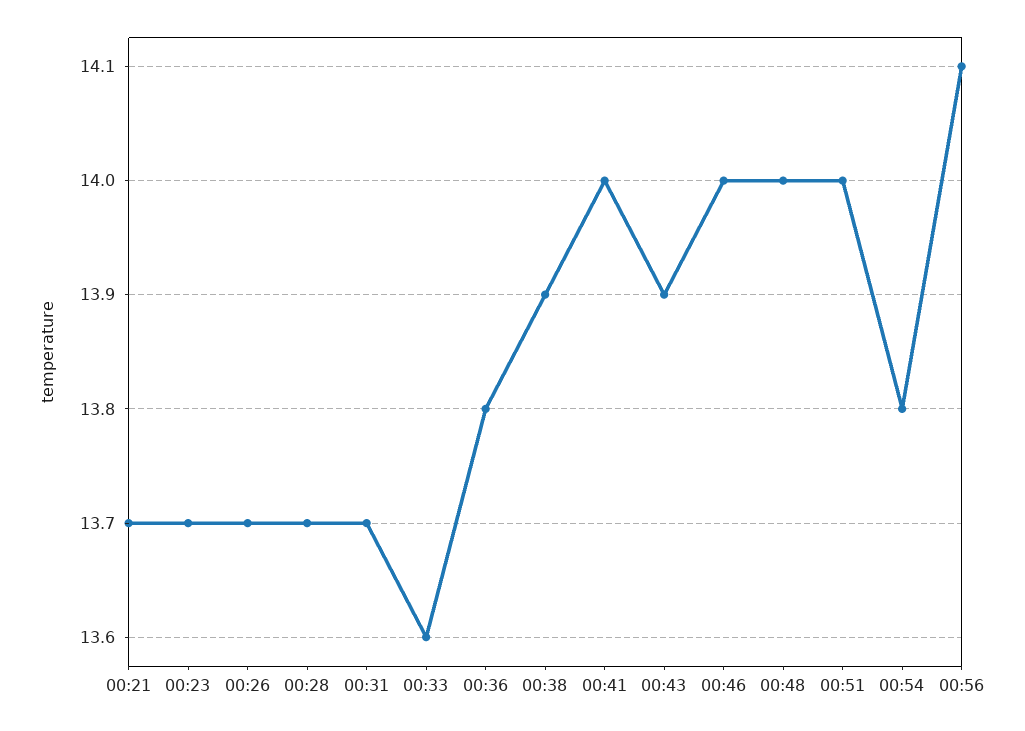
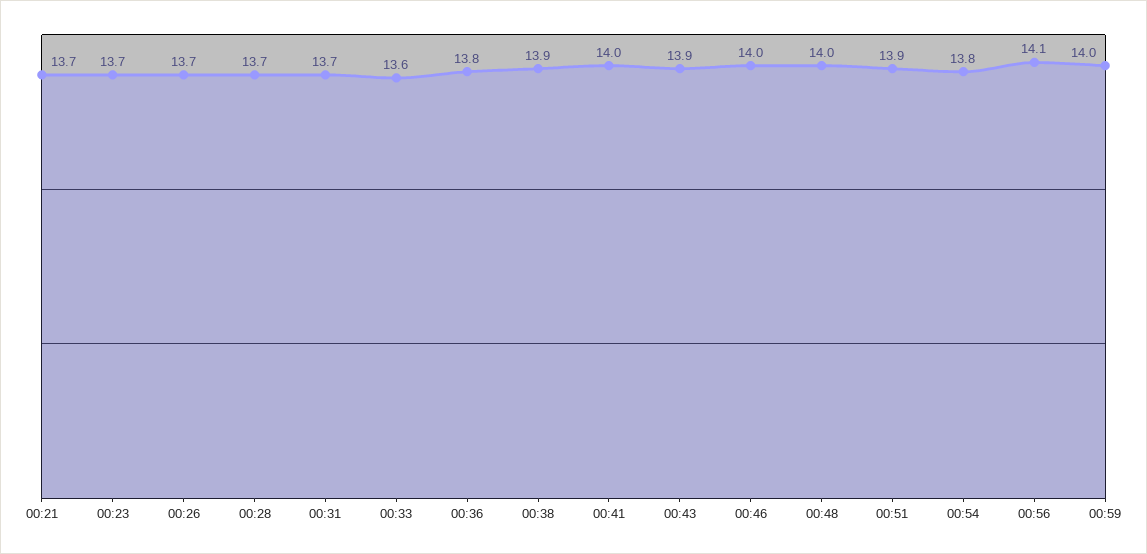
00:51: 14 -> 13.9
00:59: none -> 14

